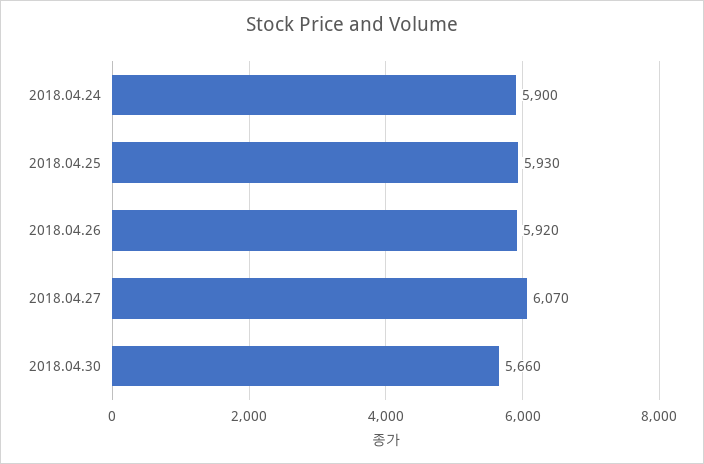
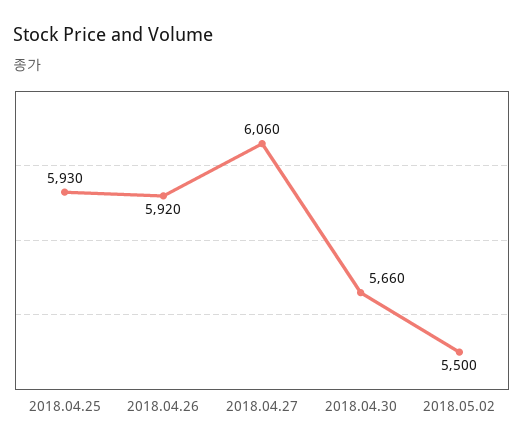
2018.04.24: 5900 -> none
2018.04.27: 6070 -> 6060
2018.05.02: none -> 5500

